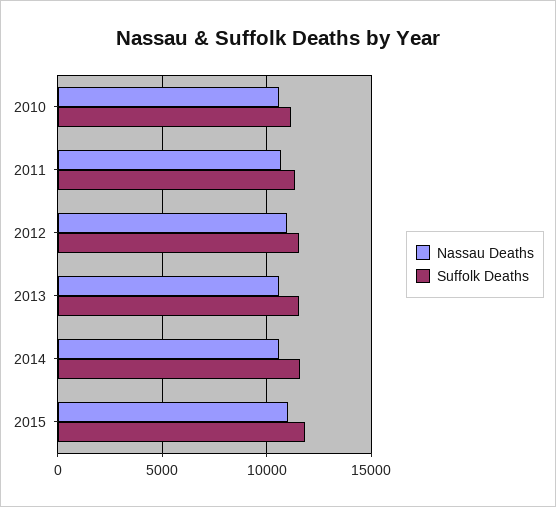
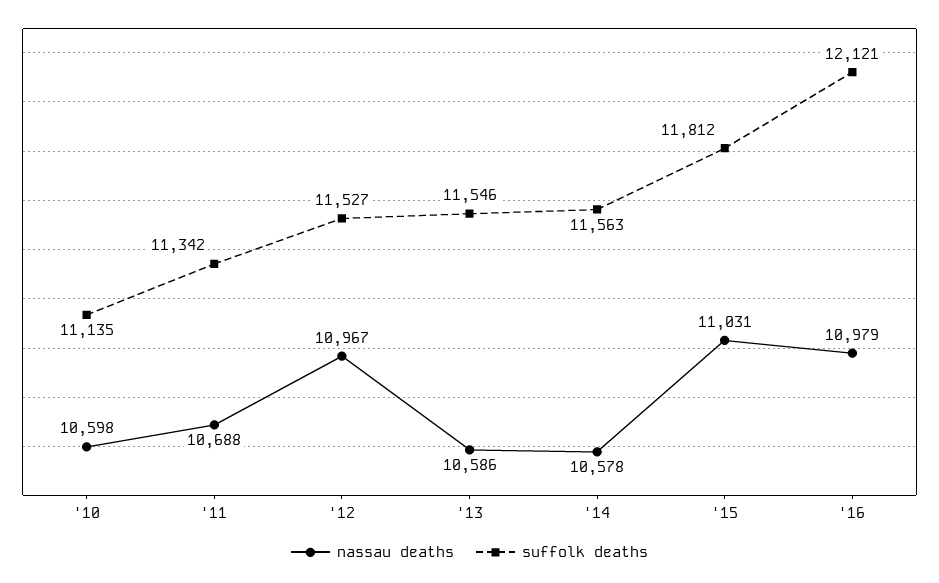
Nassau Deaths, '16: none -> 10979
Suffolk Deaths, '16: none -> 12121

